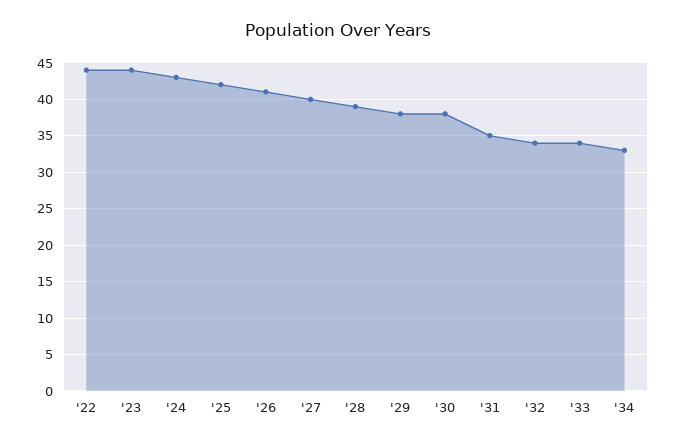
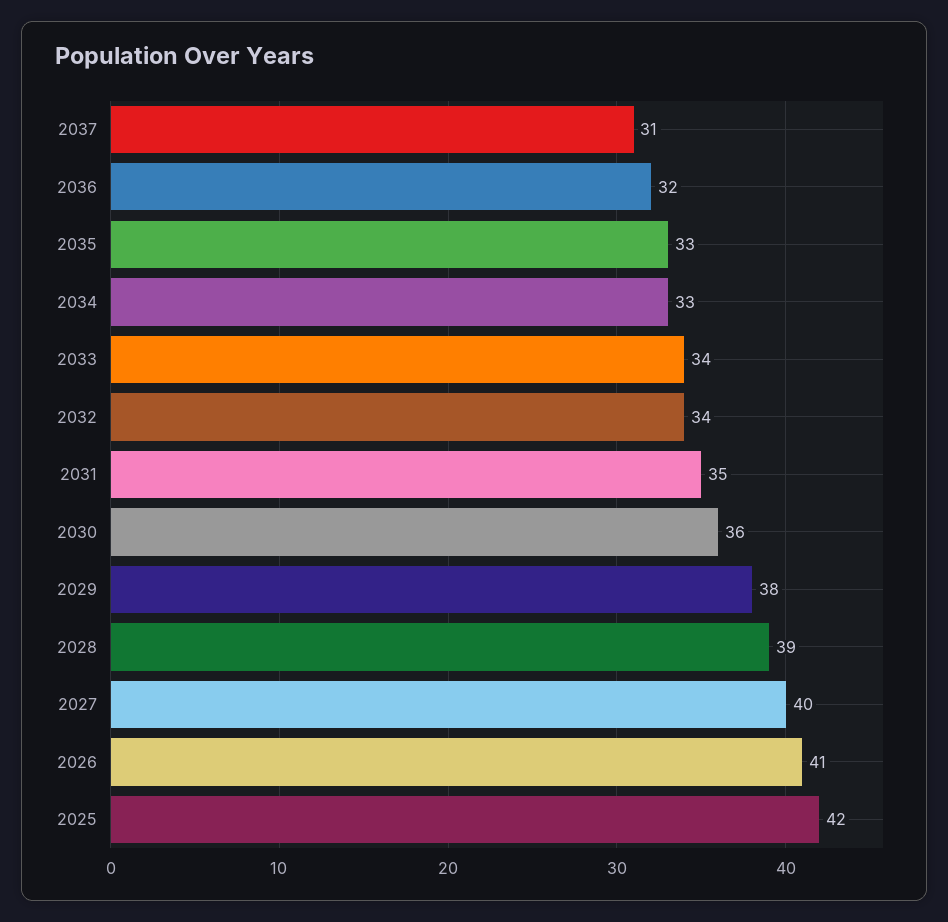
'22: 44 -> none
'23: 44 -> none
'24: 43 -> none
'30: 38 -> 36
2037: none -> 31
2036: none -> 32
2035: none -> 33

